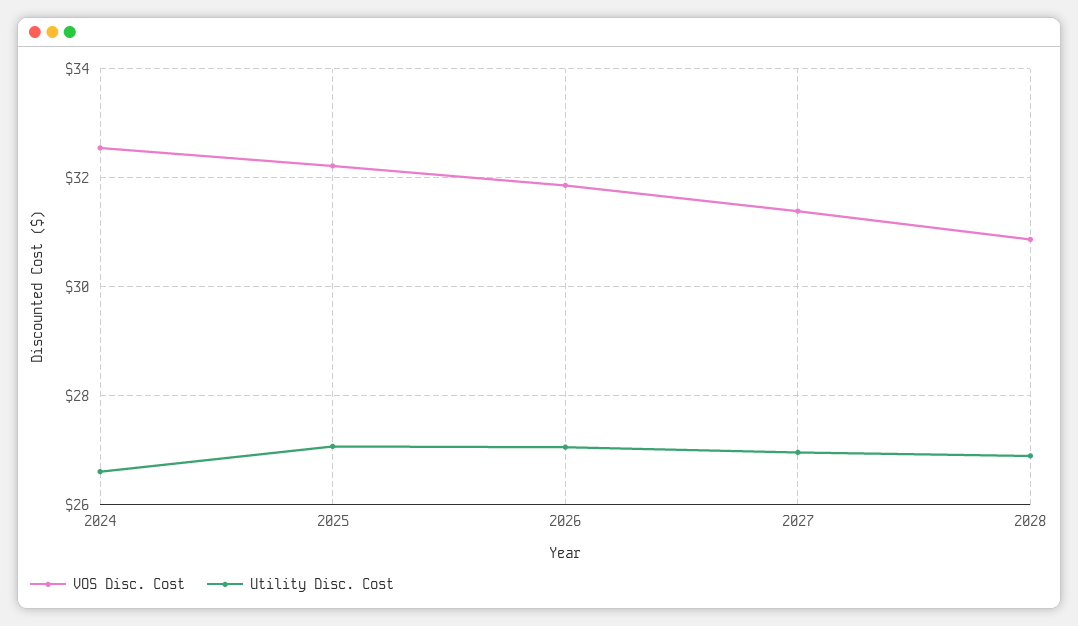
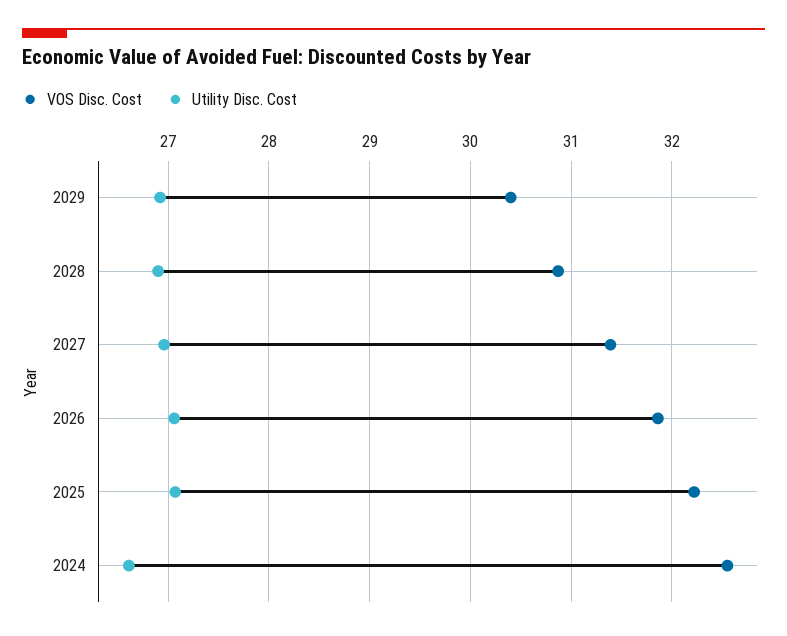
VOS Disc. Cost, 2029: none -> 30.4
Utility Disc. Cost, 2029: none -> 26.9

